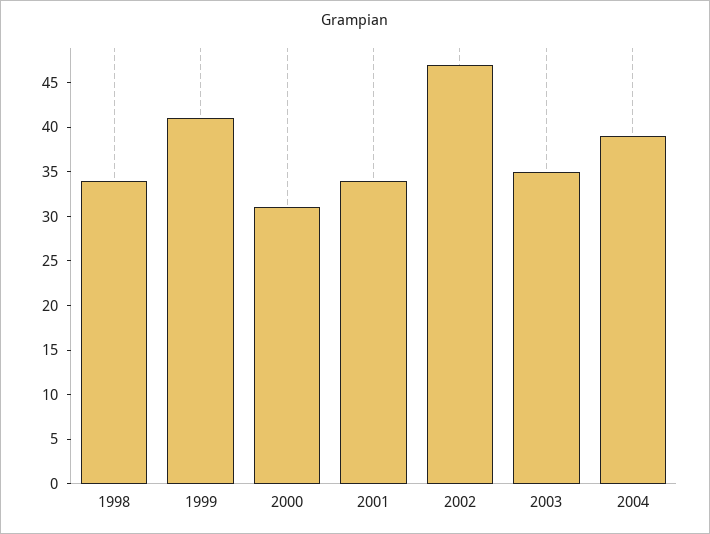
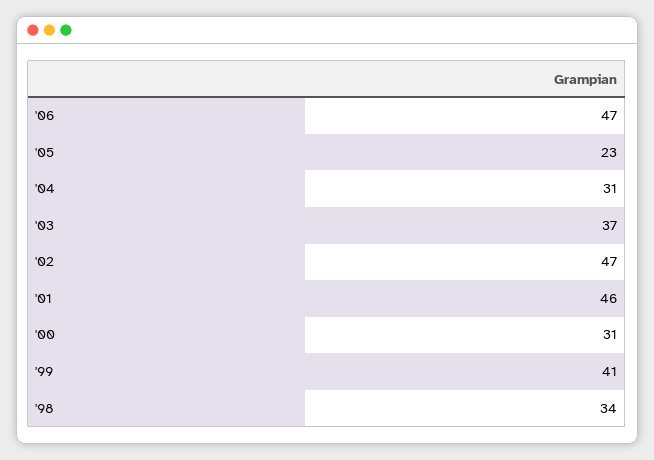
2001: 34 -> 46
2003: 35 -> 37
2004: 39 -> 31
'06: none -> 47
'05: none -> 23

